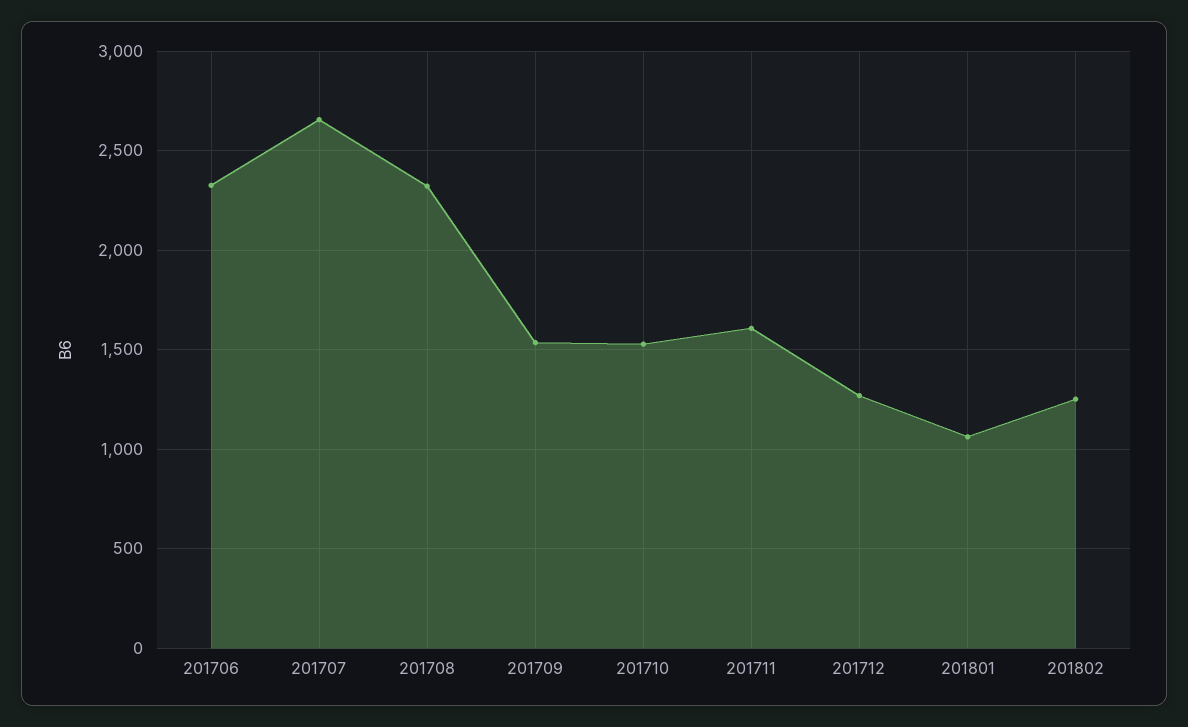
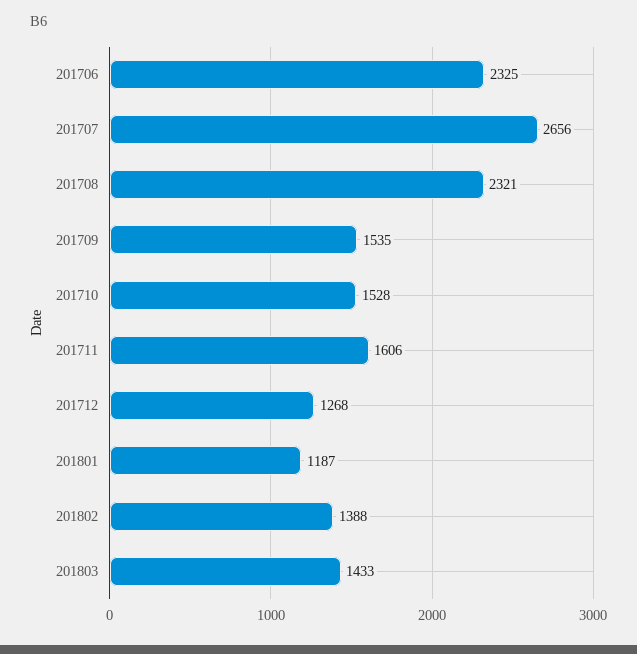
201801: 1050 -> 1187
201802: 1250 -> 1388
201803: none -> 1433

